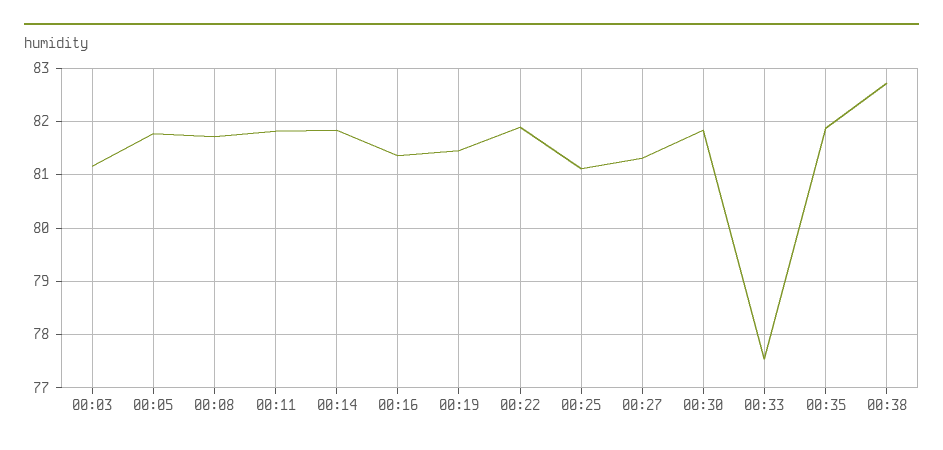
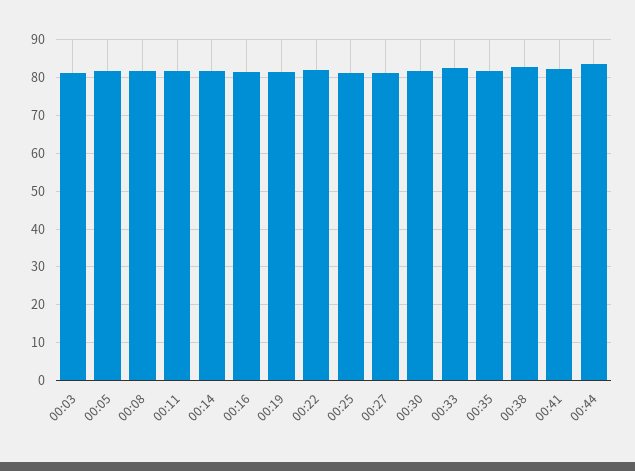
00:33: 77.6 -> 82
00:41: none -> 82
00:44: none -> 84

